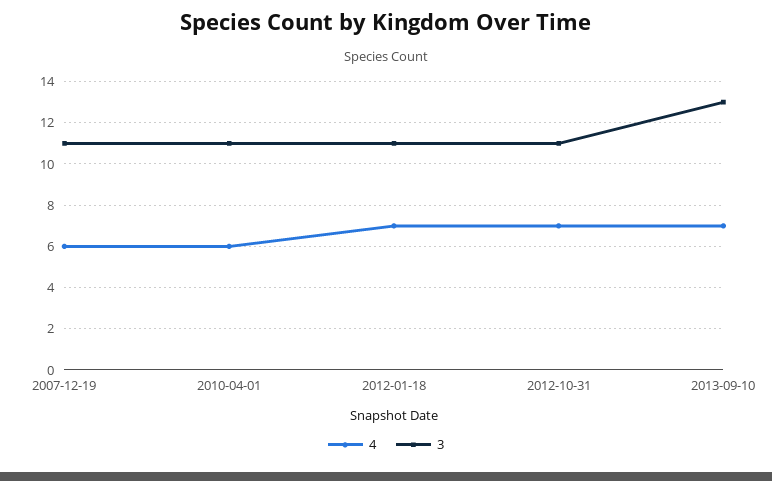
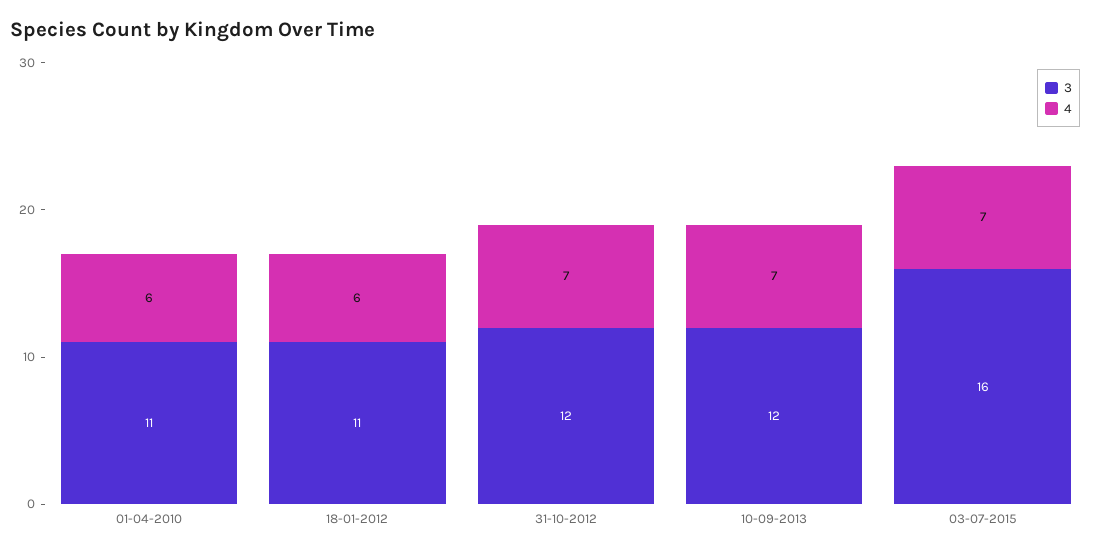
4, 2007-12-19: 6 -> none
3, 2007-12-19: 11 -> none
4, 2012-01-18: 7 -> 6
3, 2012-10-31: 11 -> 12
3, 2013-09-10: 13 -> 12
3, 03-07-2015: none -> 16
4, 03-07-2015: none -> 7

